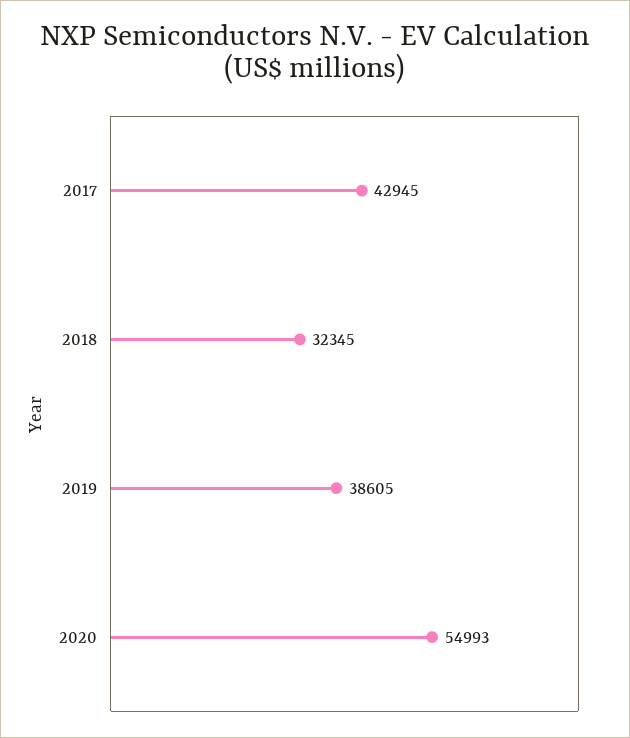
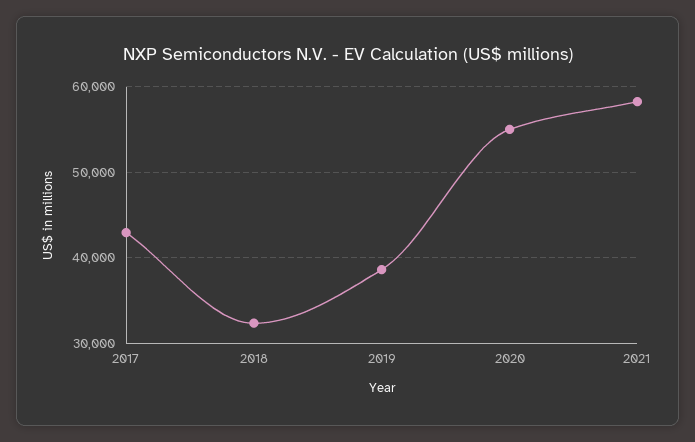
2021: none -> 58000

